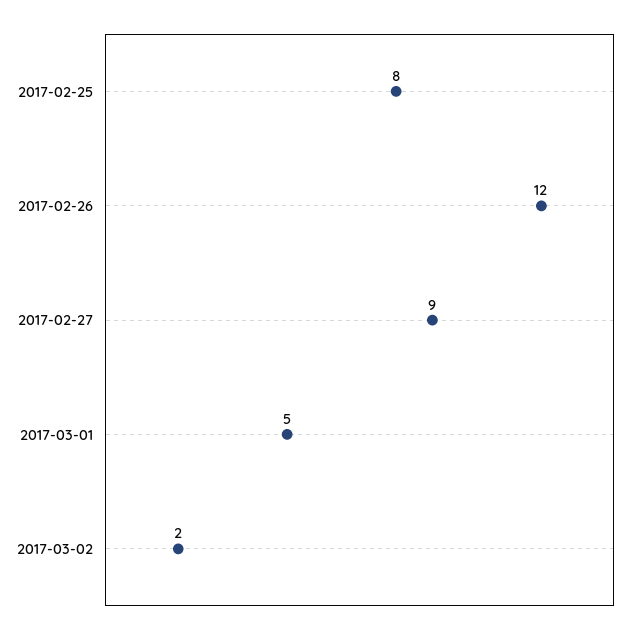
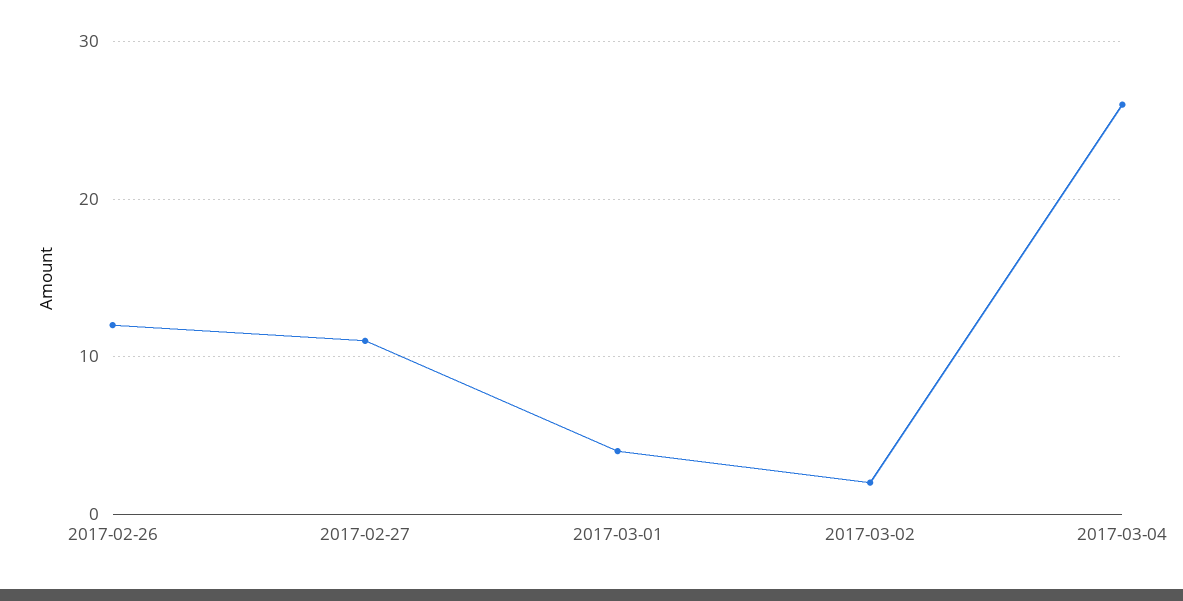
2017-02-25: 8 -> none
2017-02-27: 9 -> 11
2017-03-01: 5 -> 4
2017-03-04: none -> 26

